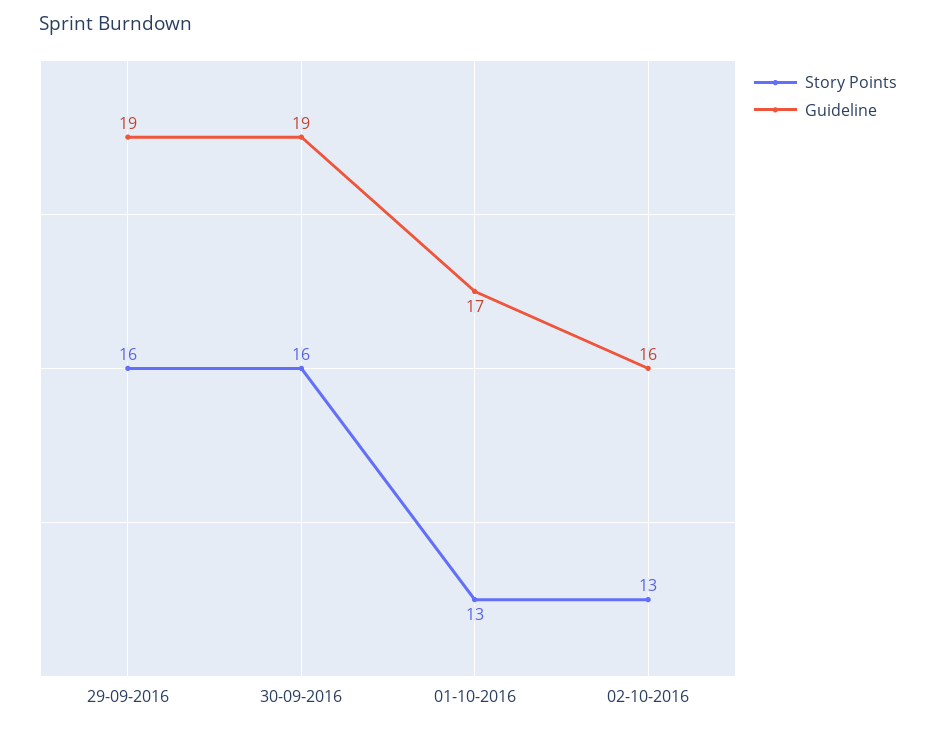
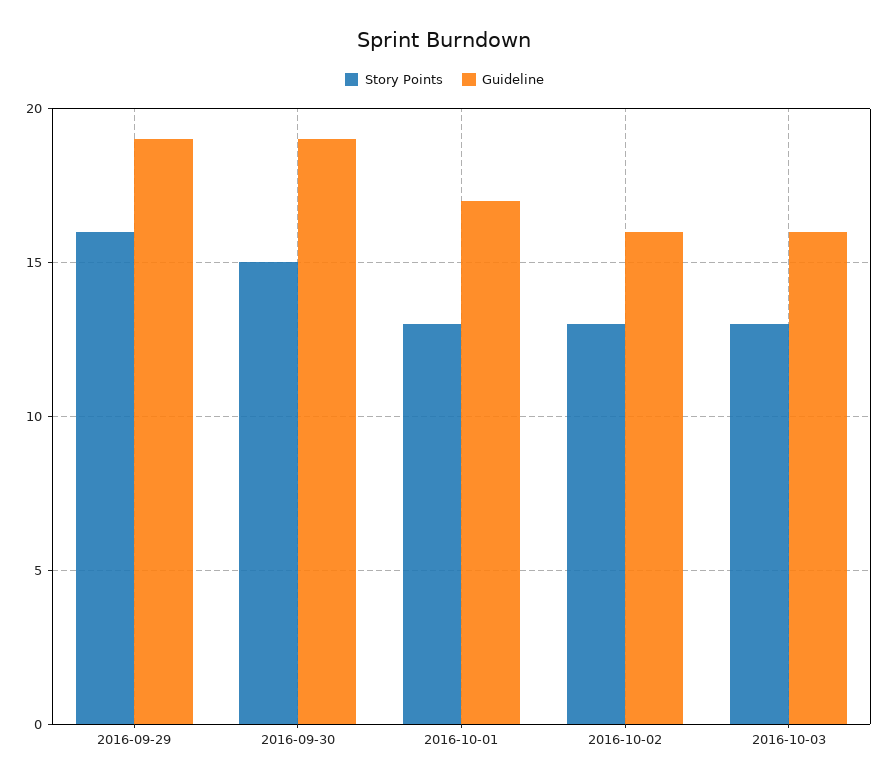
Story Points, 30-09-2016: 16 -> 15
Story Points, 2016-10-03: none -> 13
Guideline, 2016-10-03: none -> 16

